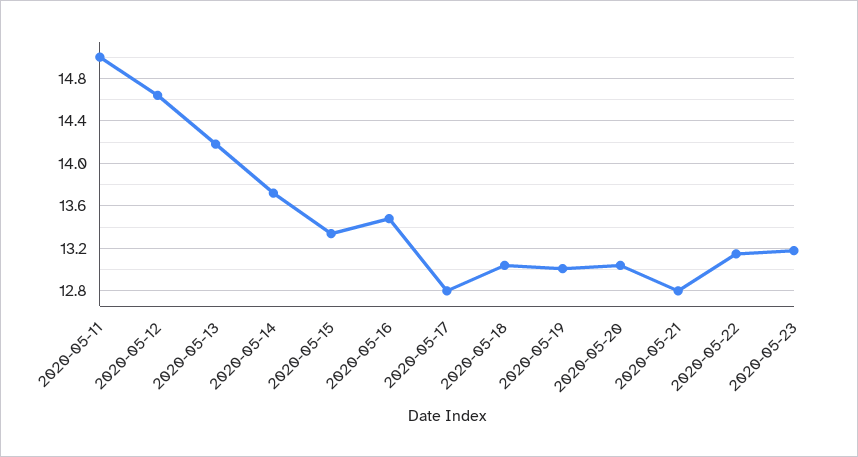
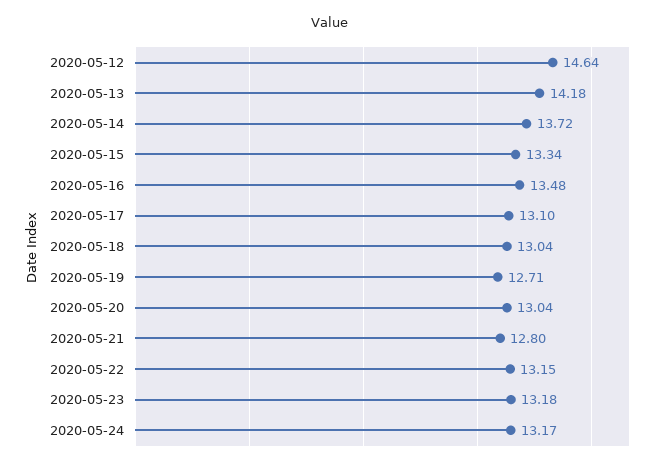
2020-05-11: 15 -> none
2020-05-17: 12.8 -> 13.1
2020-05-19: 13 -> 12.71
2020-05-24: none -> 13.17

